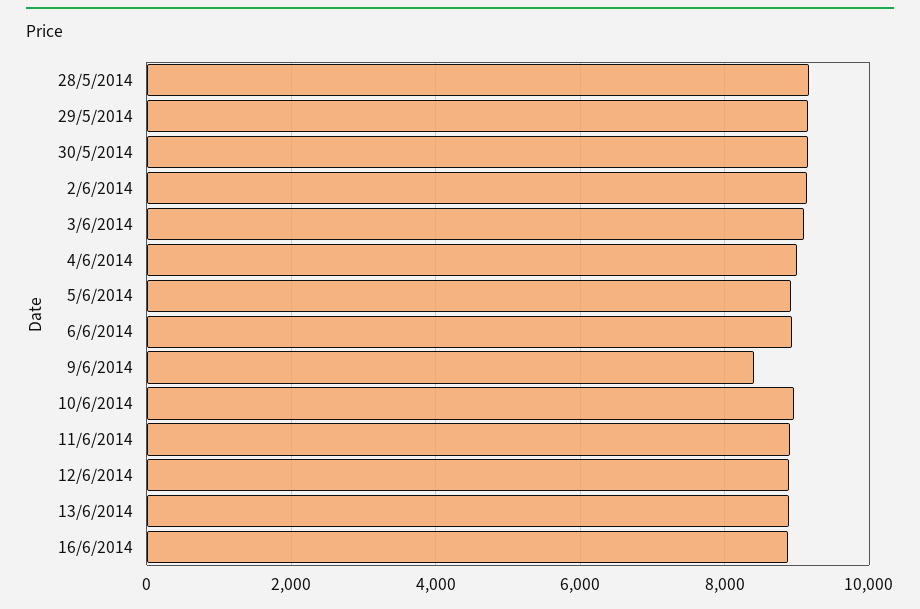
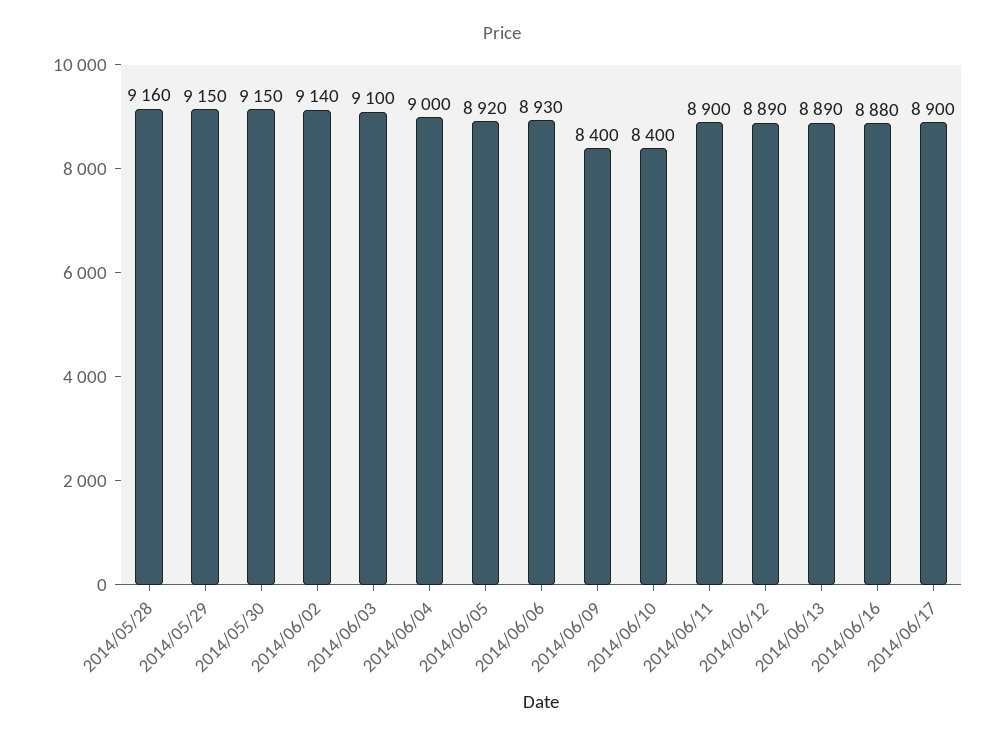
10/6/2014: 9000 -> 8400
2014/06/17: none -> 8900

